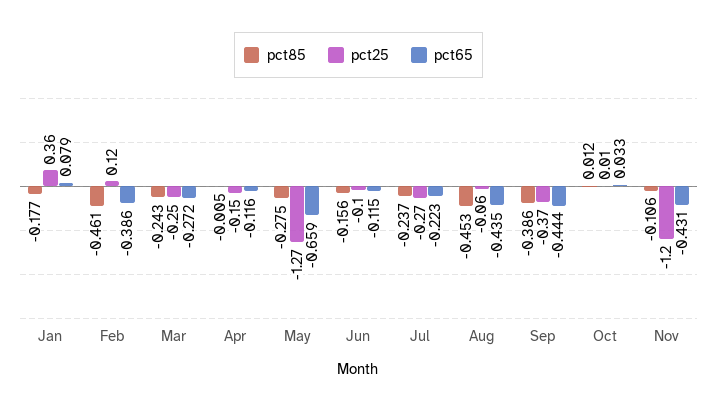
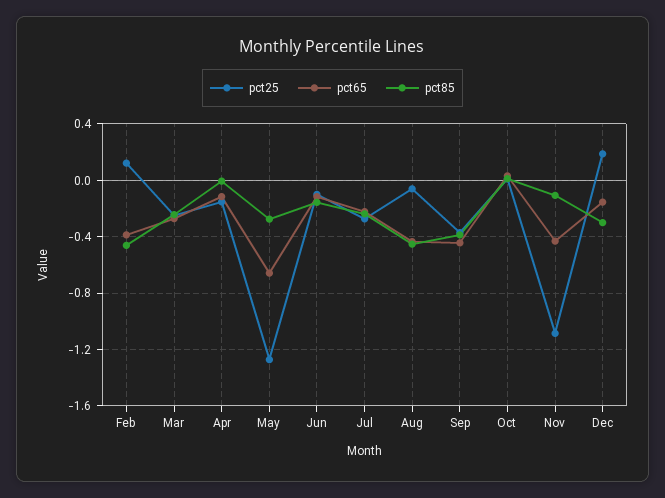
pct85, Jan: -0.177 -> none
pct25, Jan: 0.36 -> none
pct65, Jan: 0.079 -> none
pct25, Nov: -1.2 -> -1.1
pct25, Dec: none -> 0.2
pct65, Dec: none -> -0.15
pct85, Dec: none -> -0.3

